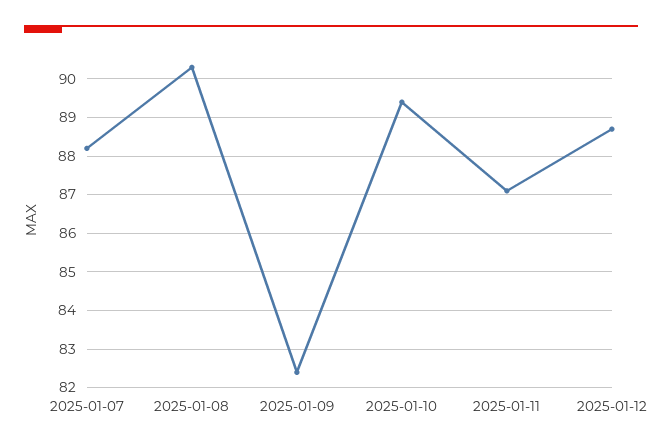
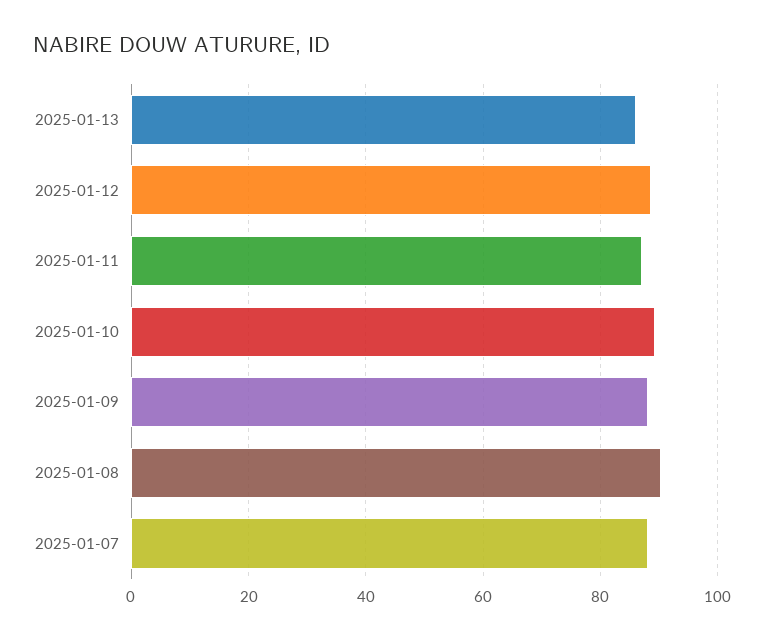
2025-01-09: 82.5 -> 88
2025-01-13: none -> 86

